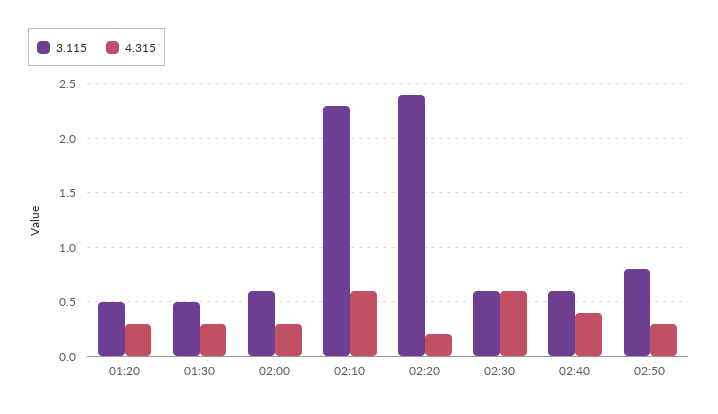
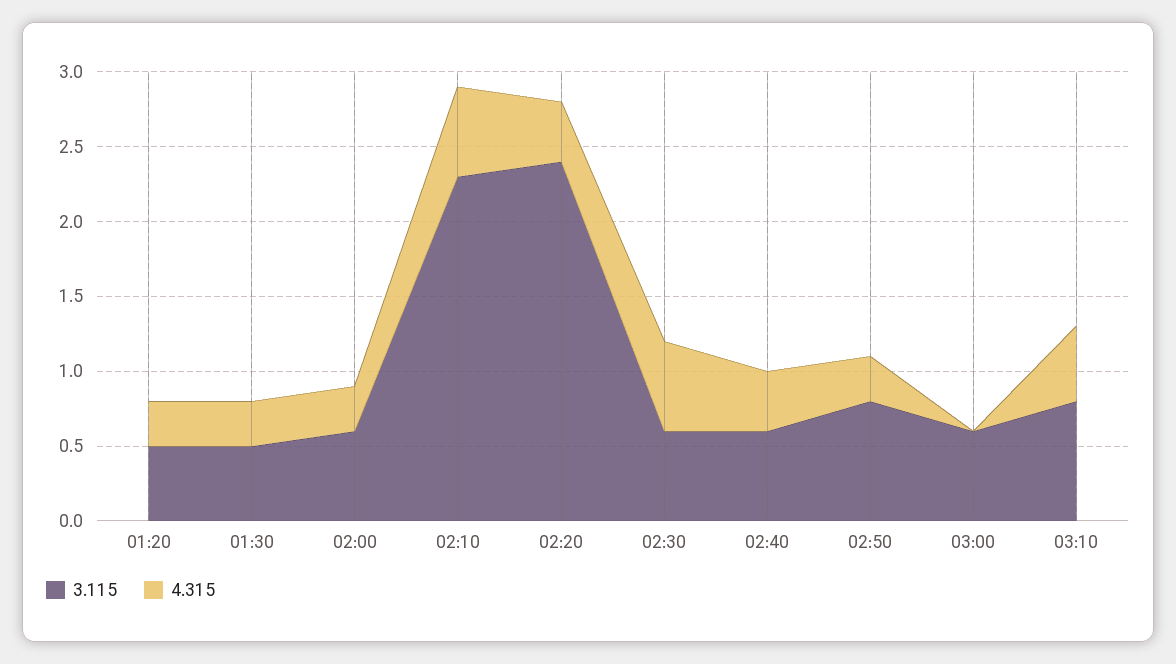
4.315, 02:20: 0.2 -> 0.4
3.115, 03:00: none -> 0.6
4.315, 03:00: none -> 0
3.115, 03:10: none -> 0.8
4.315, 03:10: none -> 0.5

